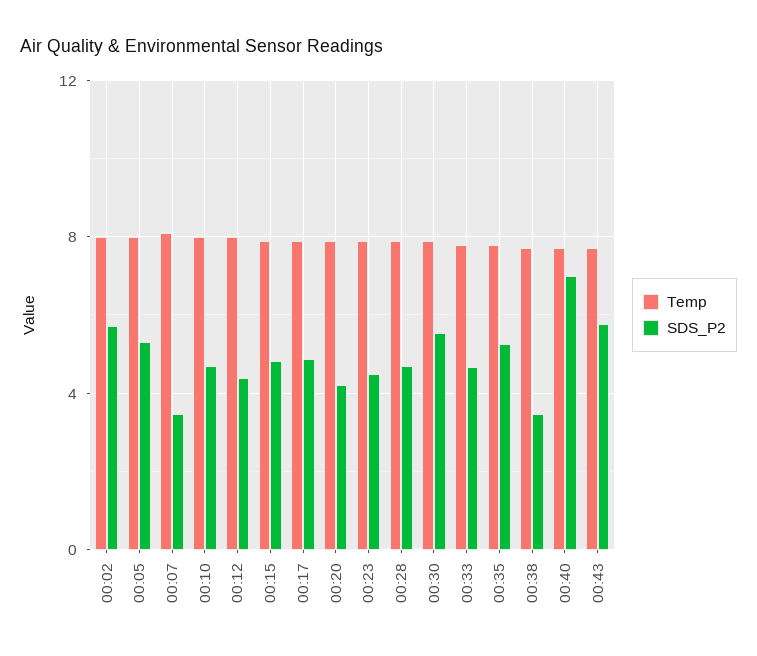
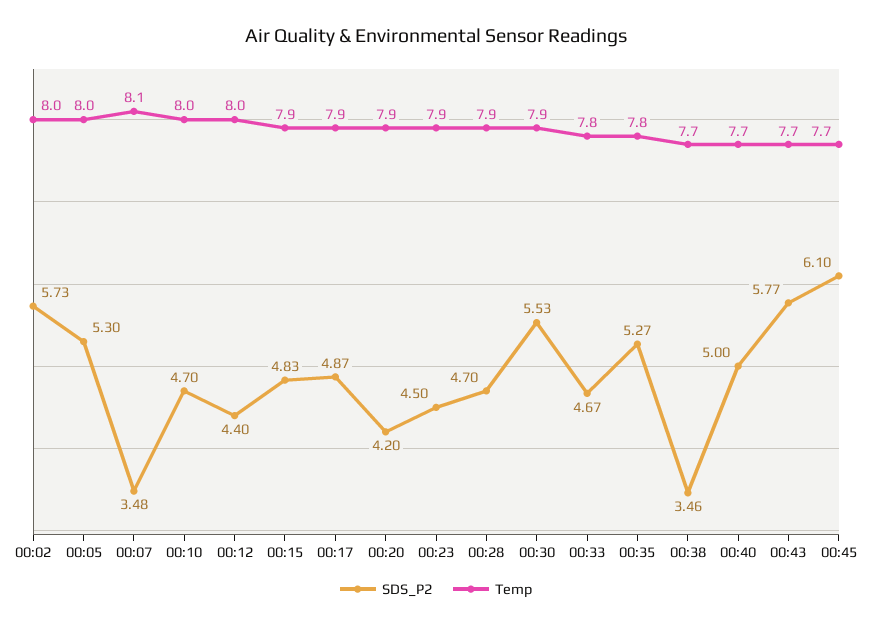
SDS_P2, 00:40: 7 -> 5
SDS_P2, 00:45: none -> 6.1
Temp, 00:45: none -> 7.7

